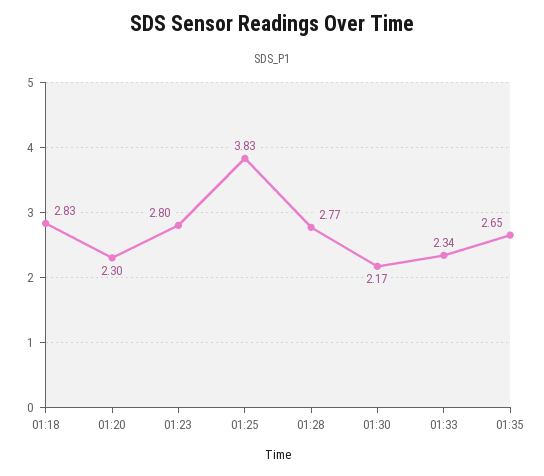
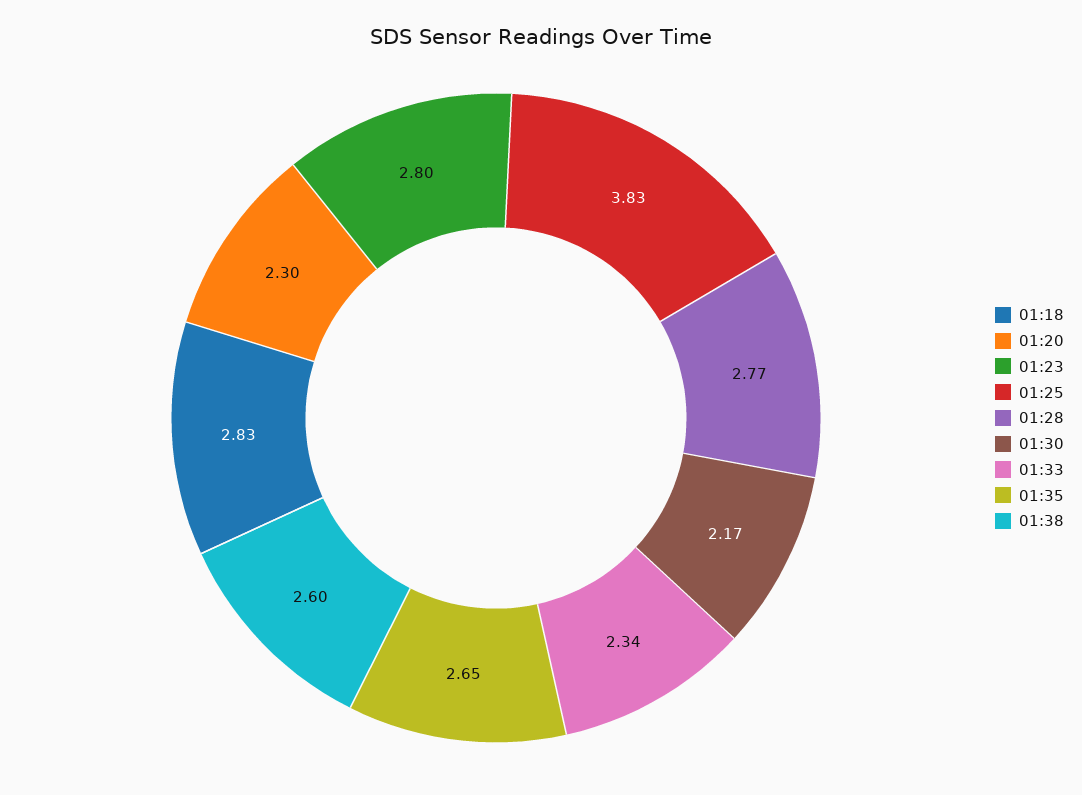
01:38: none -> 2.6

